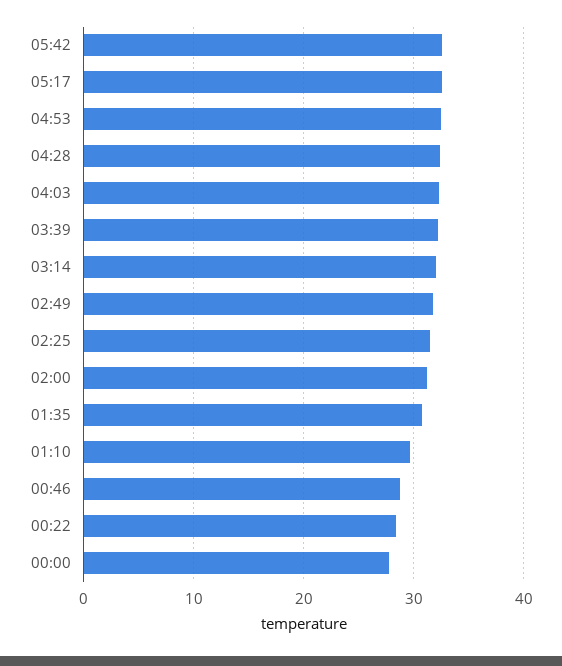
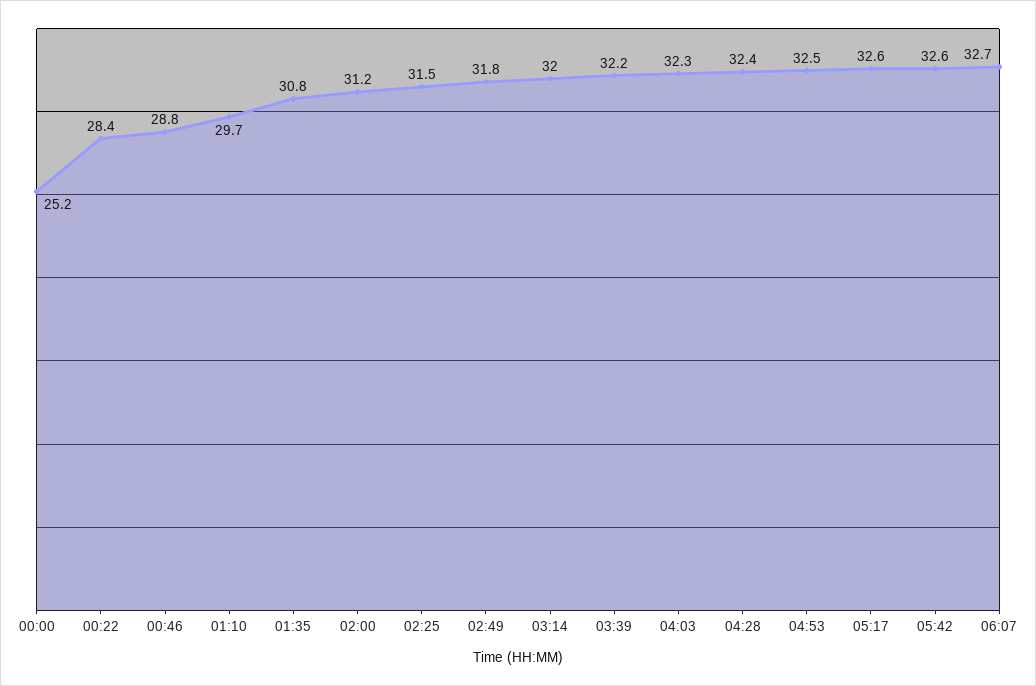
00:00: 28 -> 25.2
06:07: none -> 32.7

